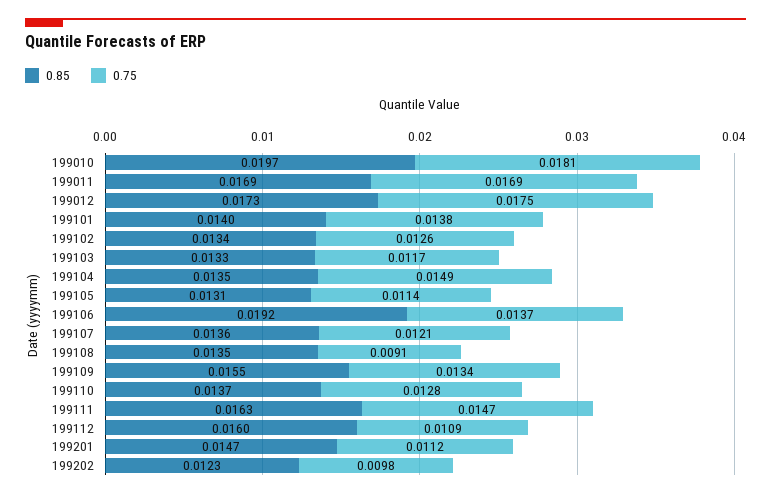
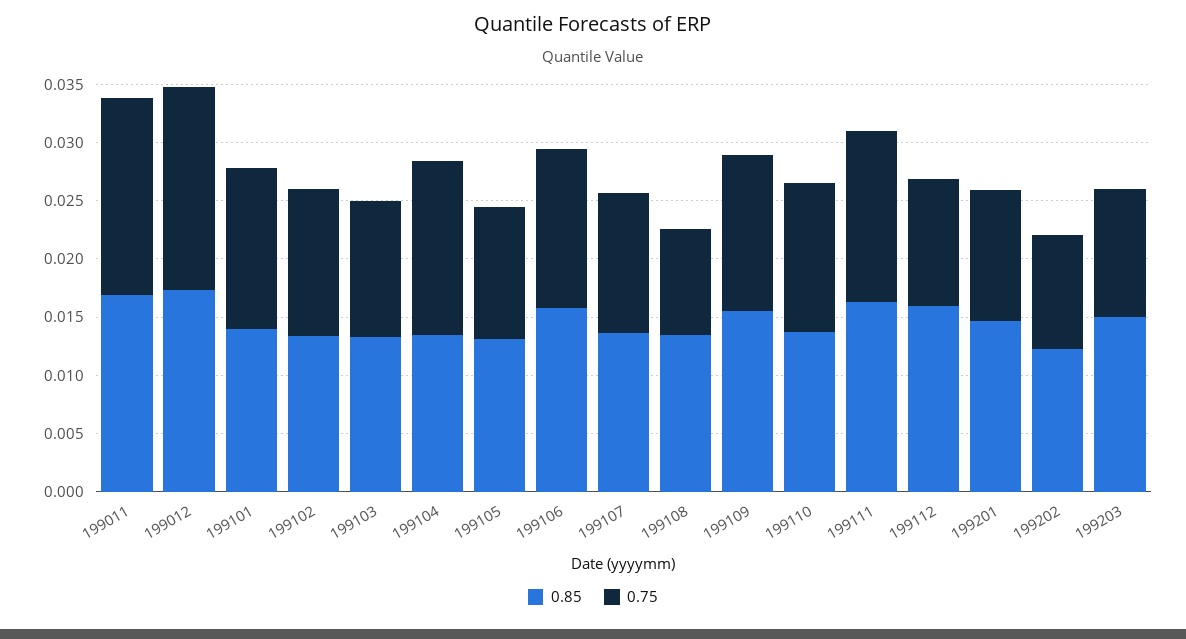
0.85, 199010: 0.0197 -> none
0.75, 199010: 0.0181 -> none
0.85, 199106: 0.0192 -> 0.016
0.85, 199203: none -> 0.015
0.75, 199203: none -> 0.011

